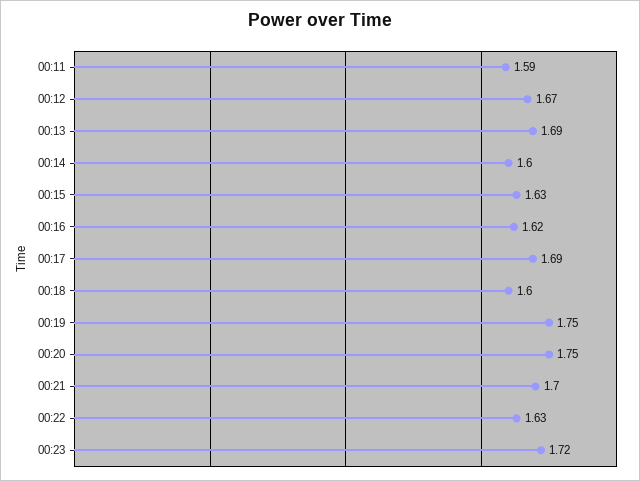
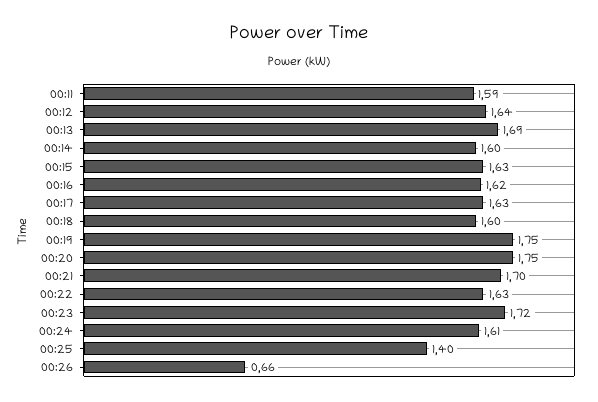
00:12: 1.67 -> 1.64
00:17: 1.69 -> 1.63
00:24: none -> 1.61
00:25: none -> 1.4
00:26: none -> 0.66

